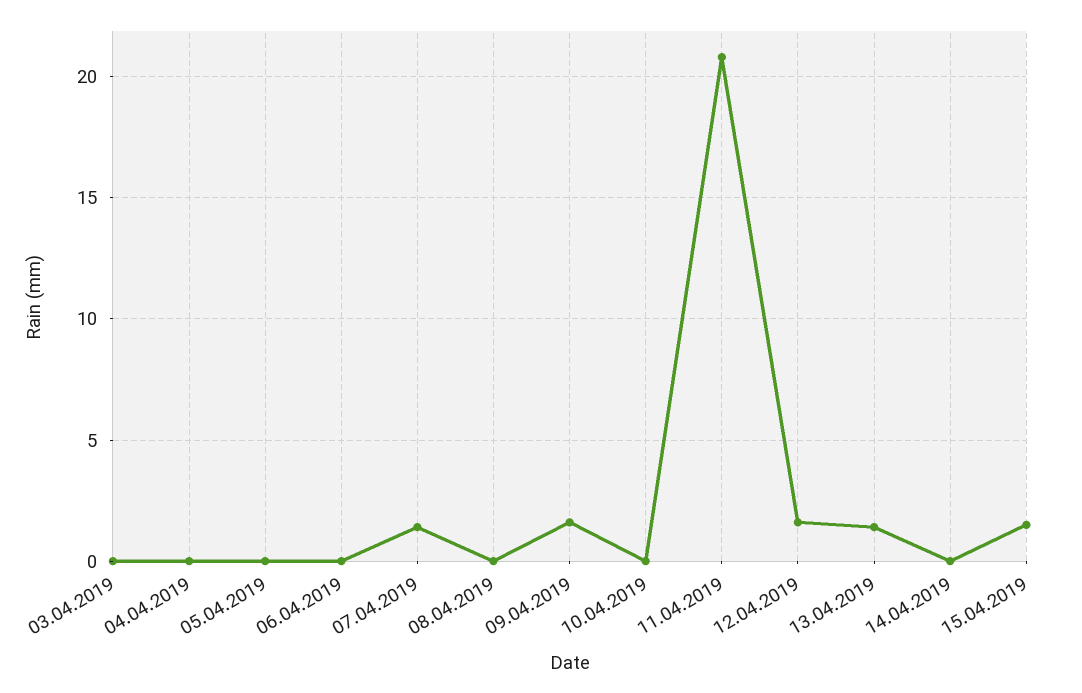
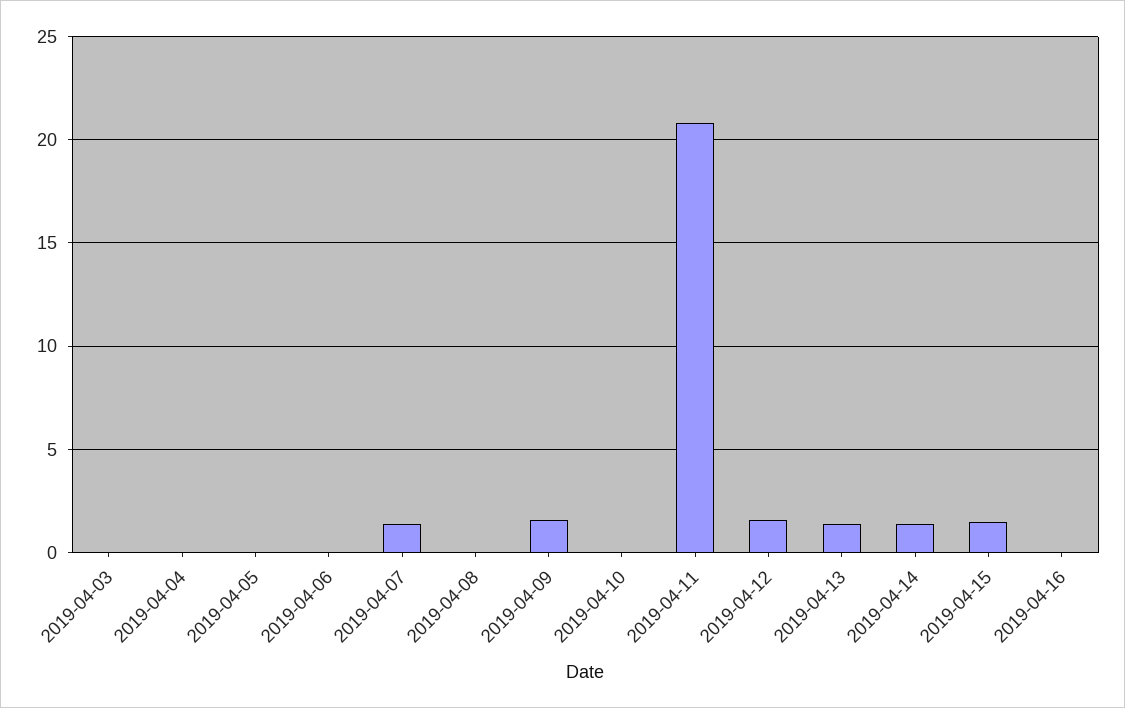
14.04.2019: 0 -> 1.5
2019-04-16: none -> 0

